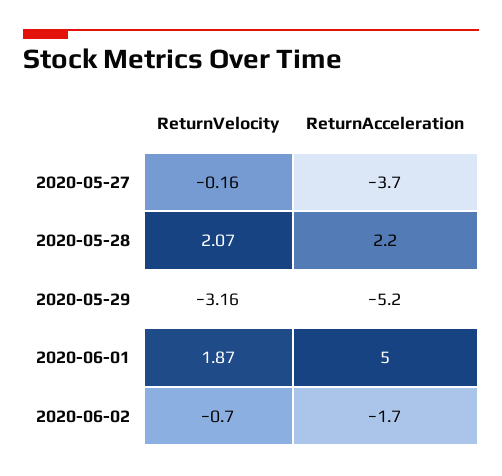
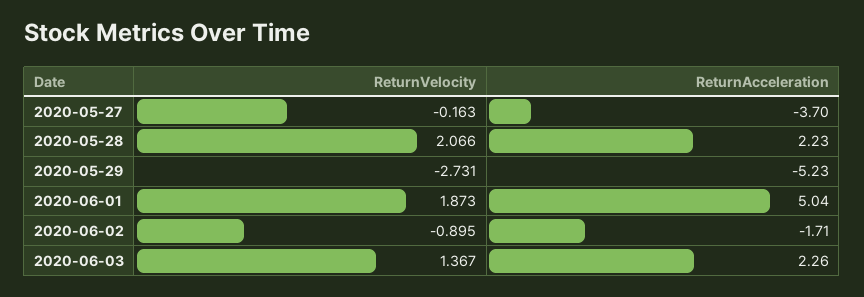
ReturnVelocity, 2020-05-29: -3.16 -> -2.731
ReturnVelocity, 2020-06-02: -0.7 -> -0.895
ReturnVelocity, 2020-06-03: none -> 1.367
ReturnAcceleration, 2020-06-03: none -> 2.26

